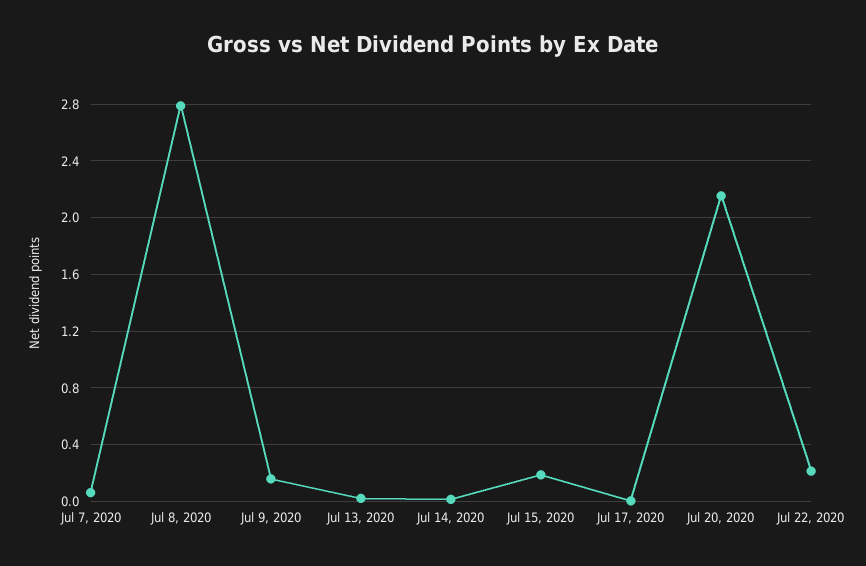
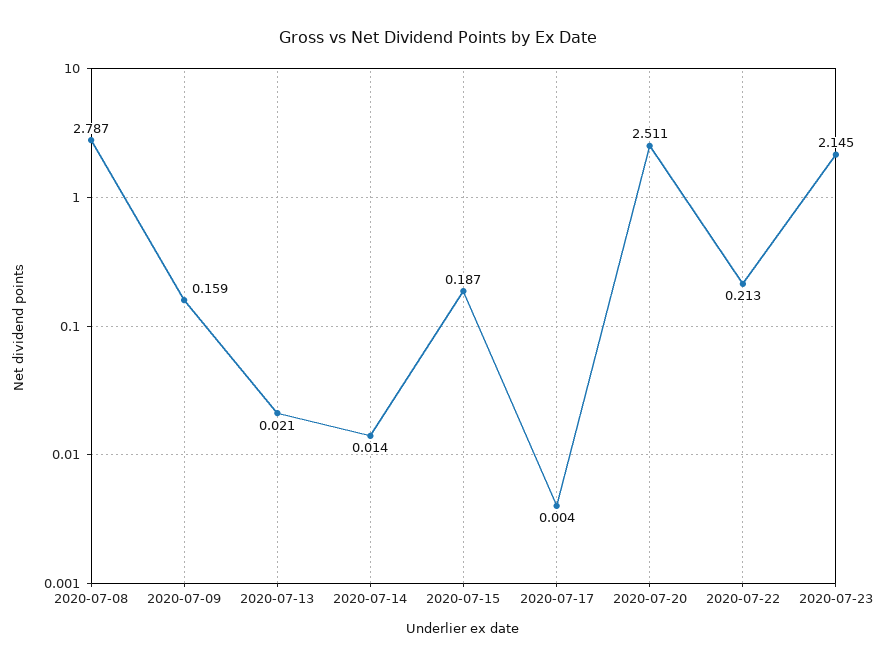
Jul 7, 2020: 0.05 -> none
Jul 20, 2020: 2.15 -> 2.511
2020-07-23: none -> 2.145

